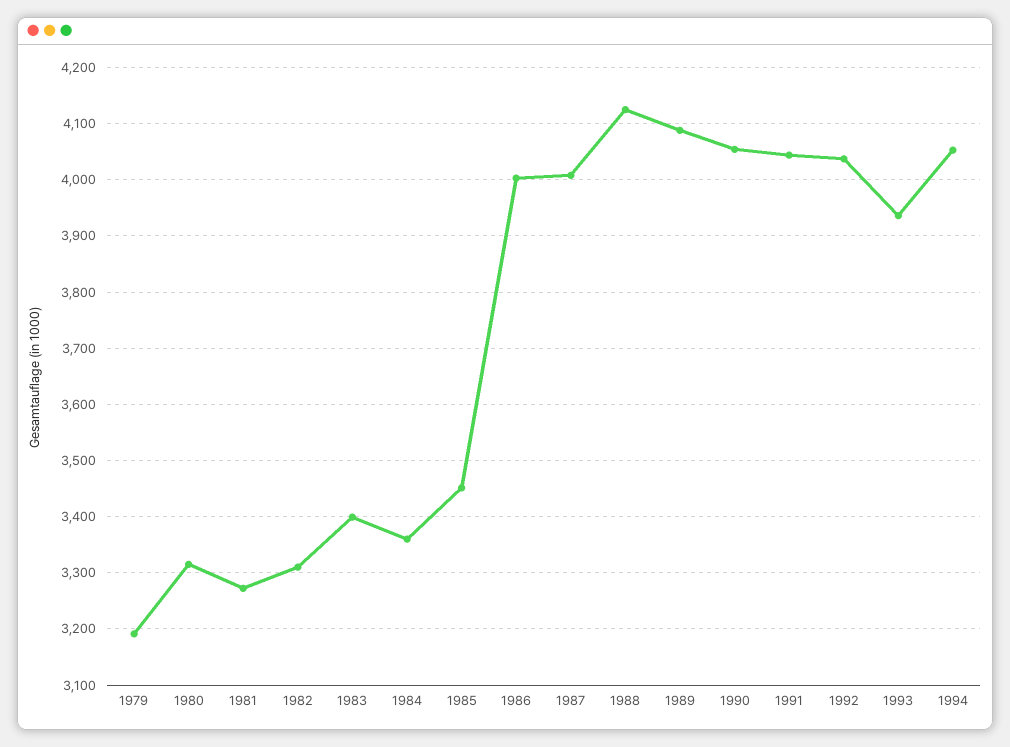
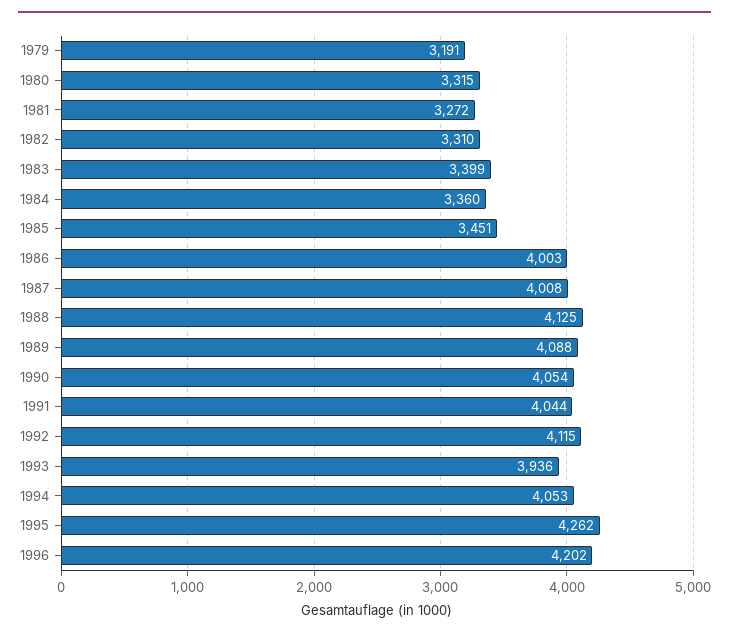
1992: 4040 -> 4115
1995: none -> 4262
1996: none -> 4202

